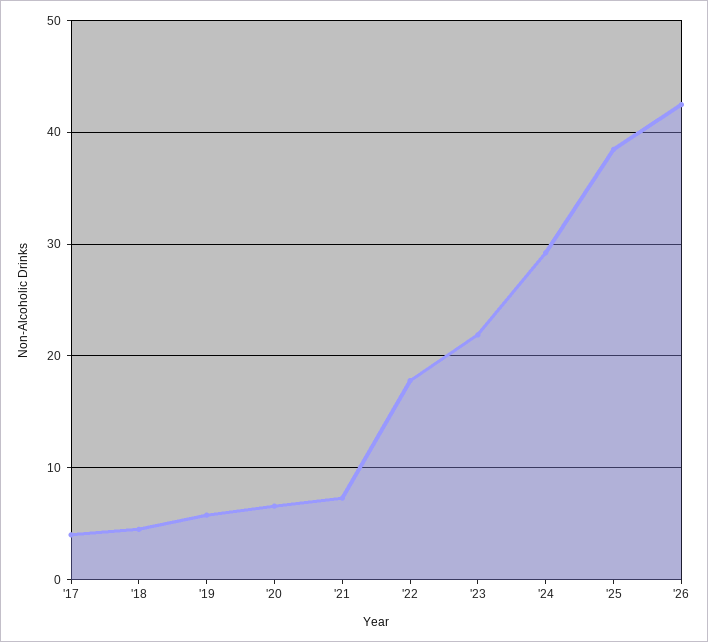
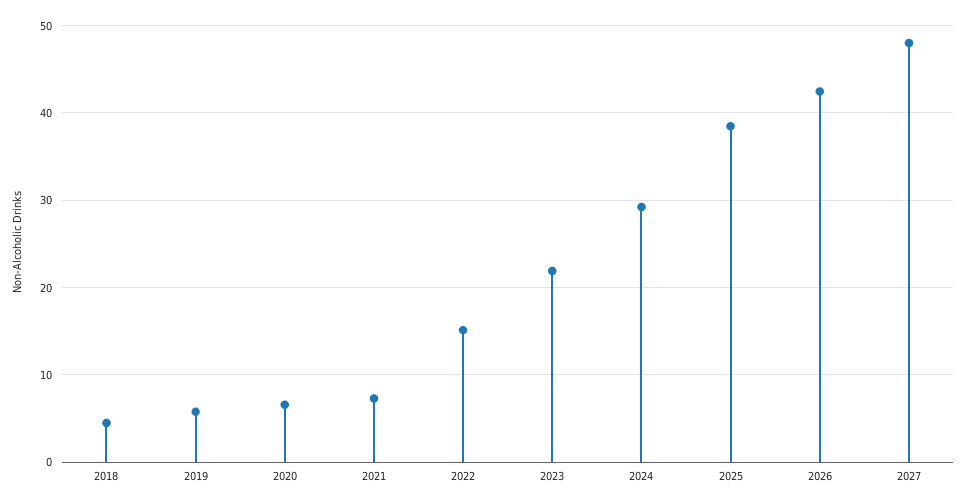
'17: 4 -> none
'22: 18 -> 15
2027: none -> 48

